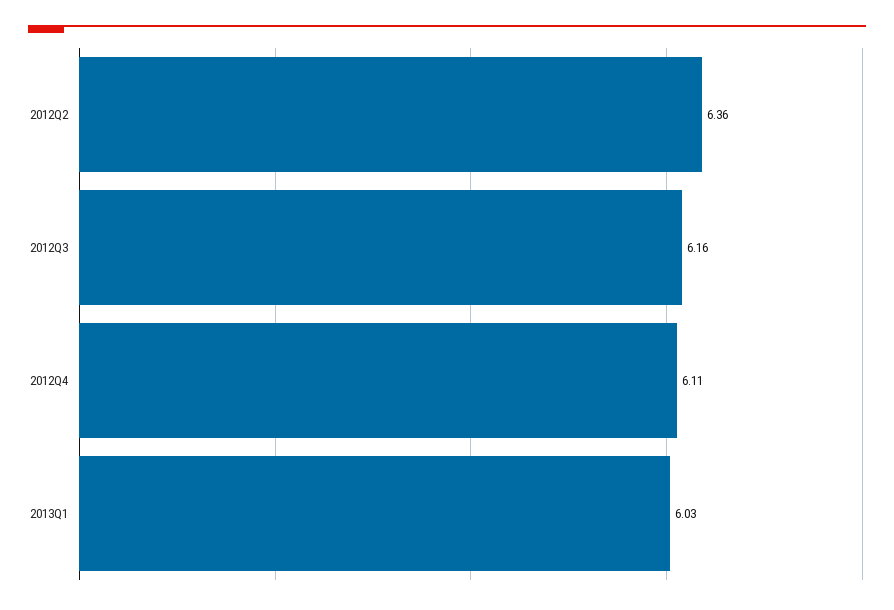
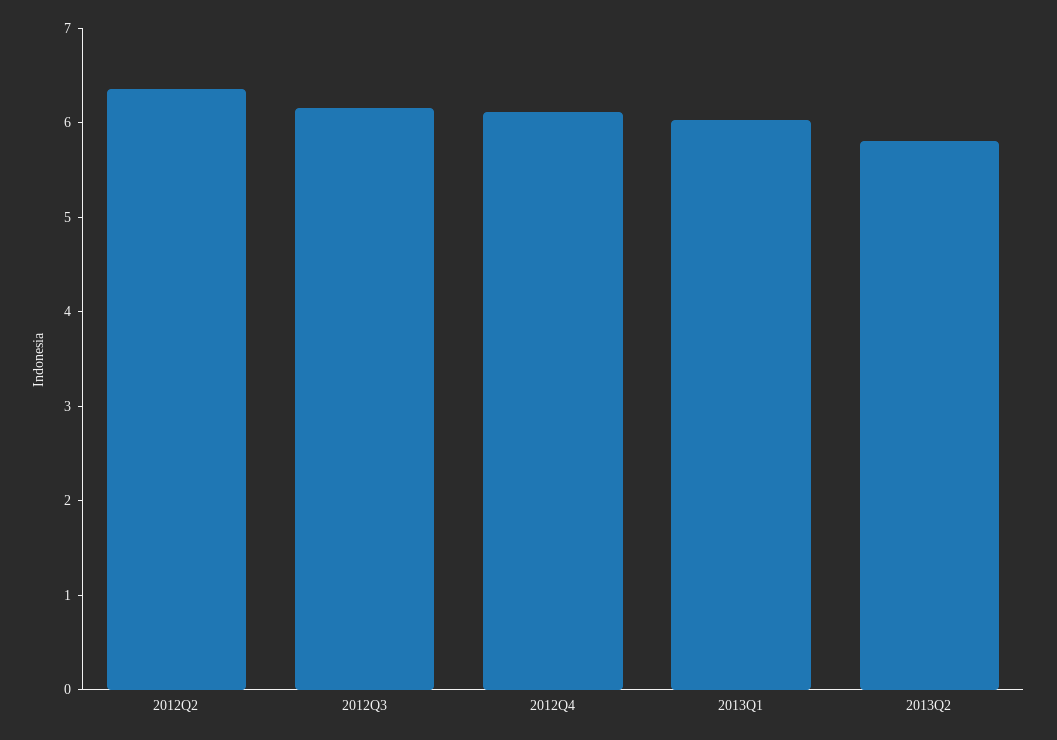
2013Q2: none -> 5.8

